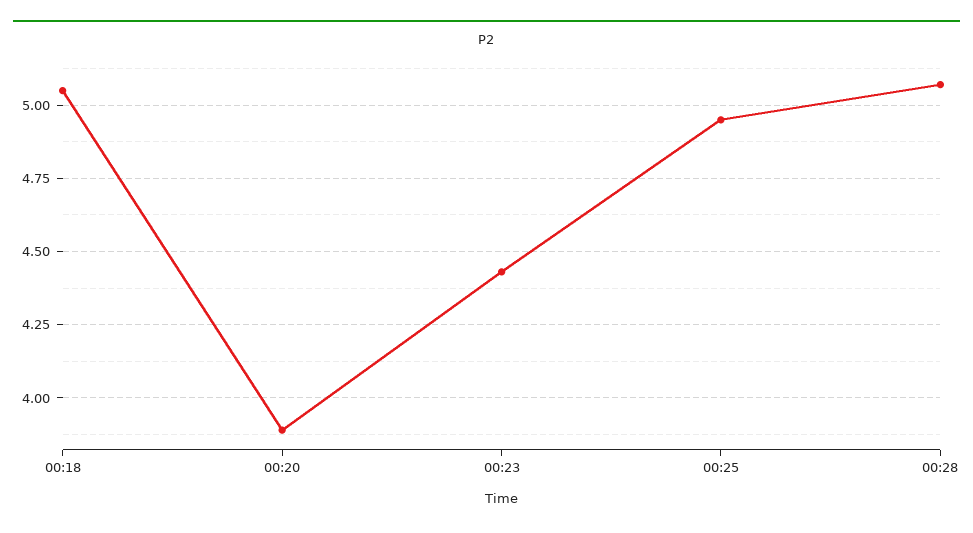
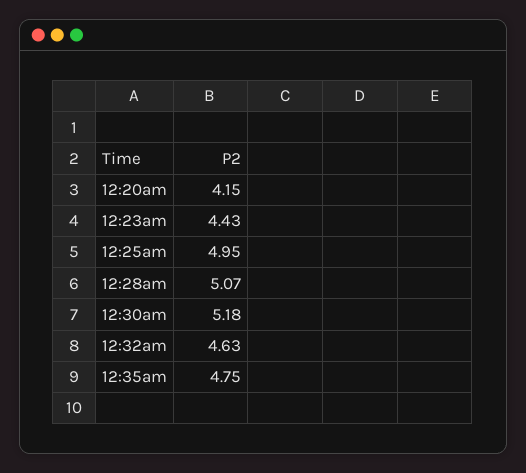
00:18: 5.05 -> none
00:20: 3.9 -> 4.15
12:30am: none -> 5.18
12:32am: none -> 4.63
12:35am: none -> 4.75

